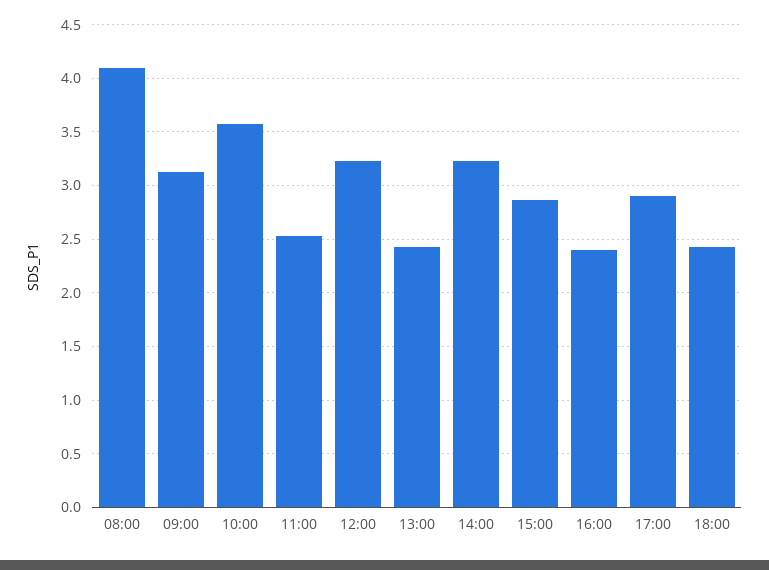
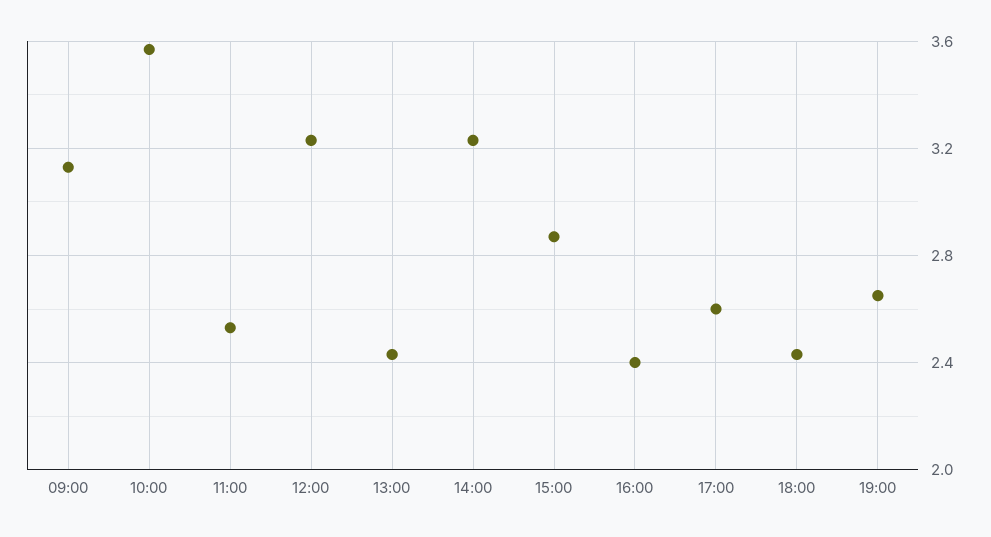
08:00: 4.1 -> none
17:00: 2.9 -> 2.6
19:00: none -> 2.65

